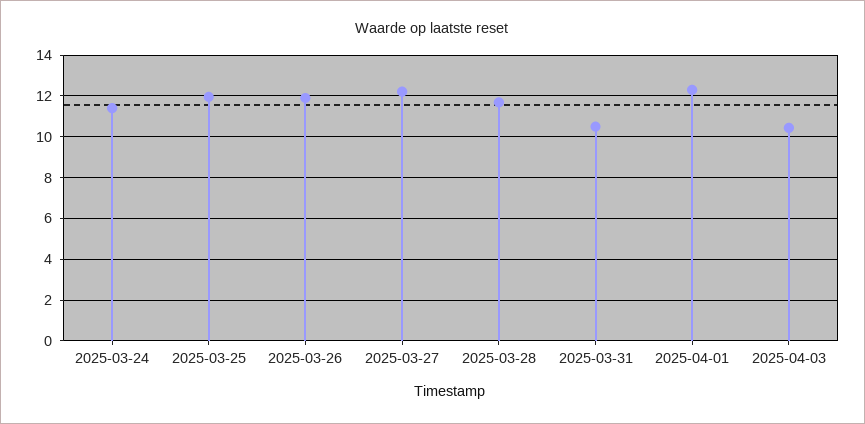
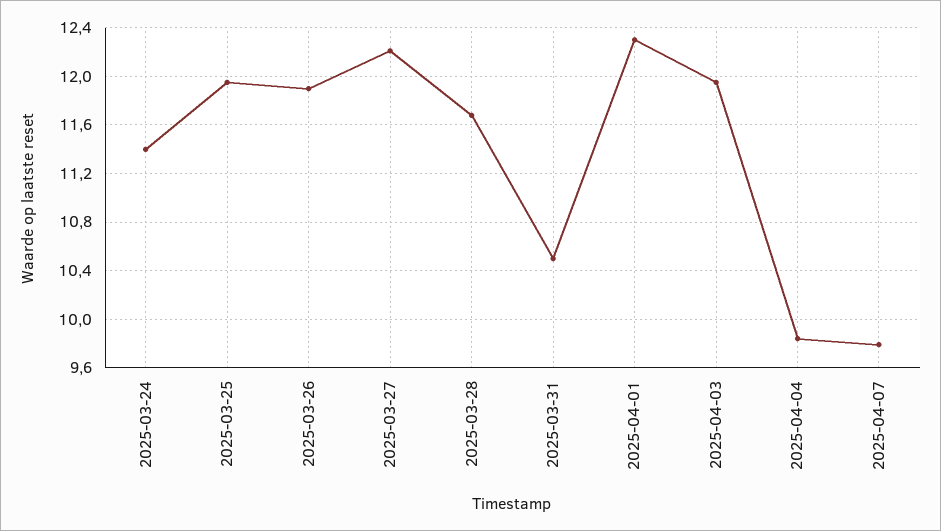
2025-04-03: 10.5 -> 11.95
2025-04-04: none -> 9.85
2025-04-07: none -> 9.8

